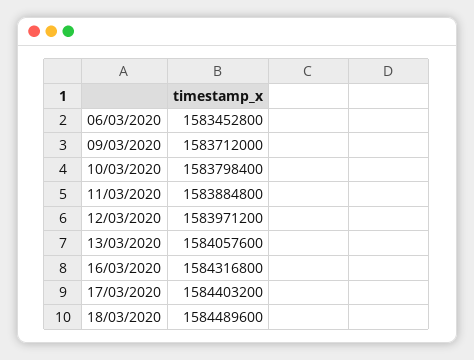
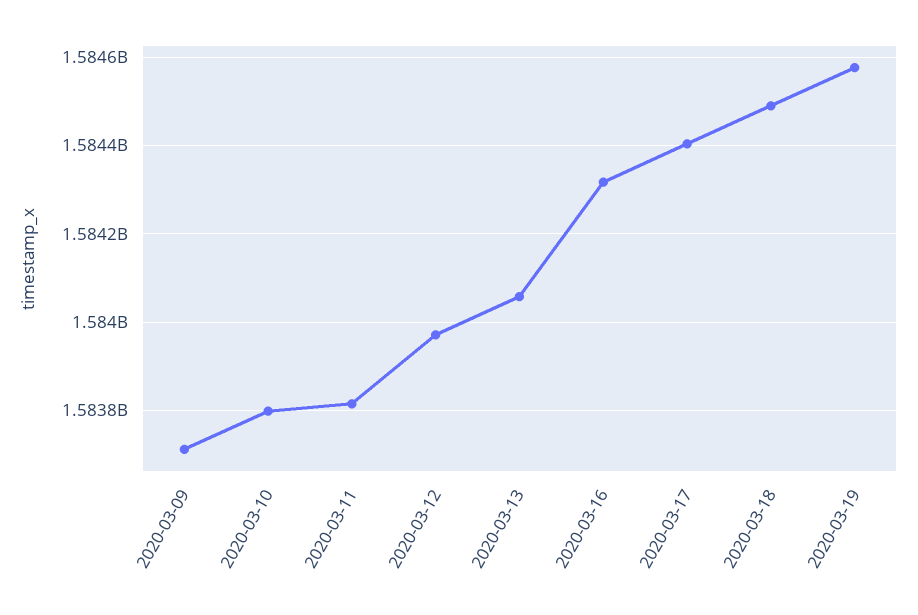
06/03/2020: 1583452800 -> none
11/03/2020: 1583884800 -> 1583820000
2020-03-19: none -> 1584580000

